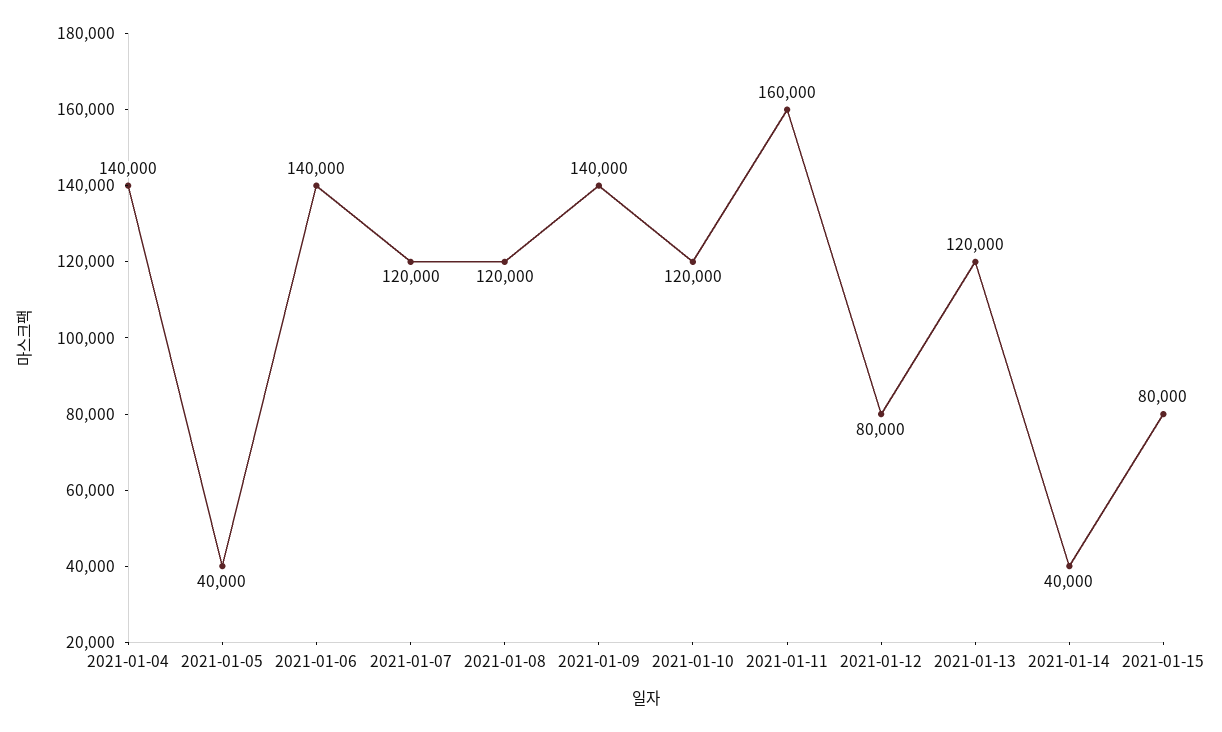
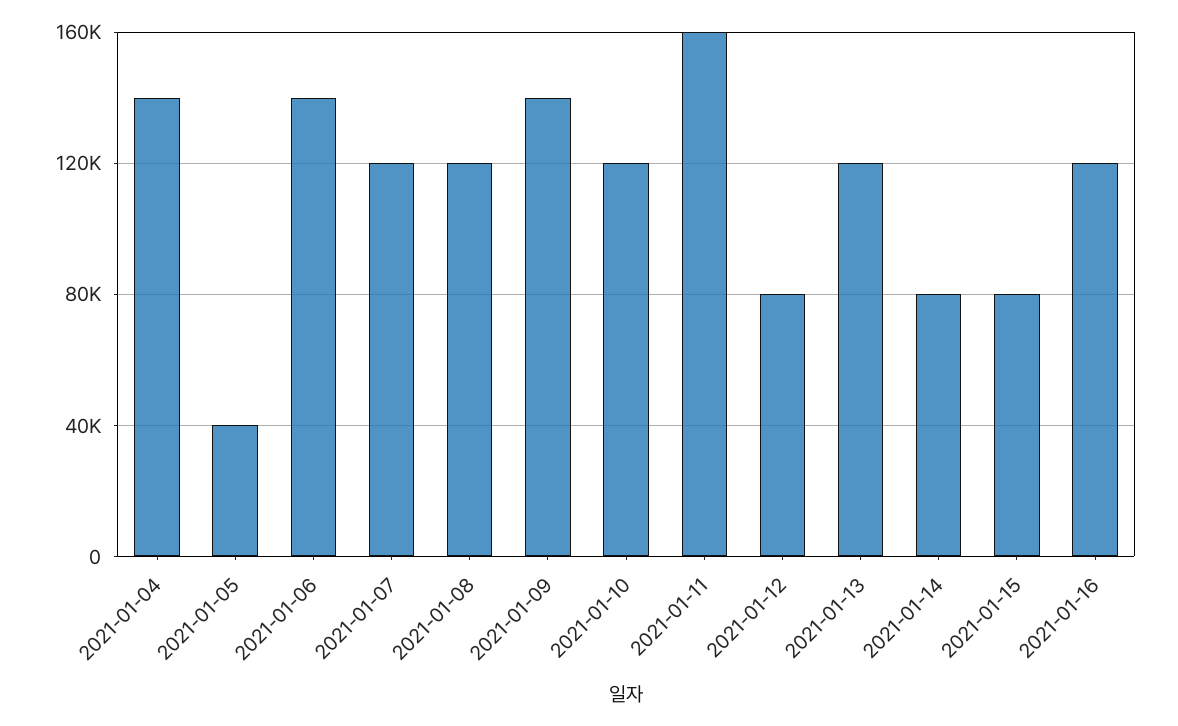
2021-01-14: 40000 -> 80000
2021-01-16: none -> 120000

